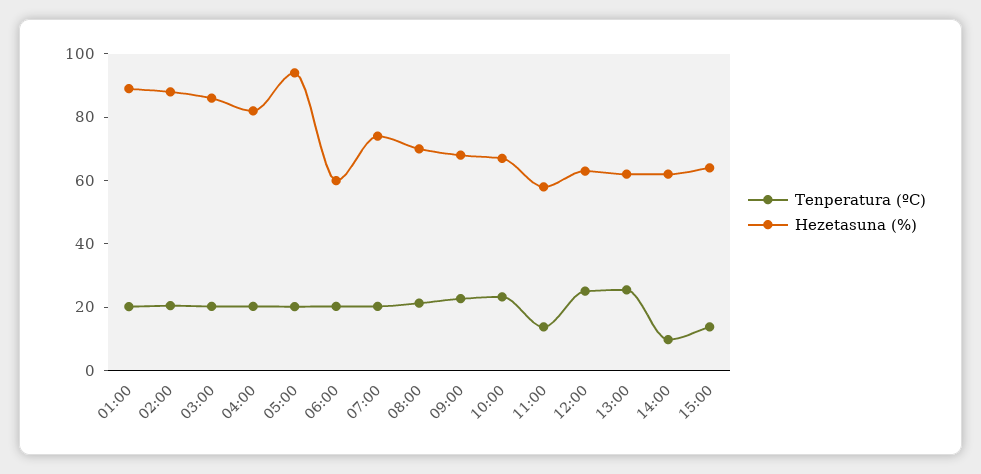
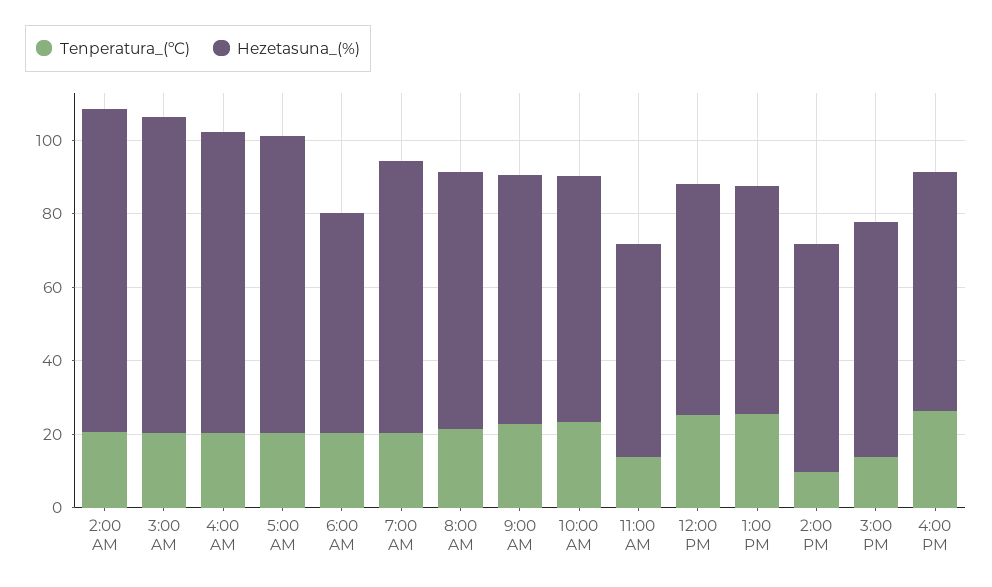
Tenperatura (ºC), 01:00: 20 -> none
Hezetasuna (%), 01:00: 90 -> none
Hezetasuna (%), 05:00: 95 -> 80
Tenperatura (ºC), 4:00 PM: none -> 25
Hezetasuna (%), 4:00 PM: none -> 65

